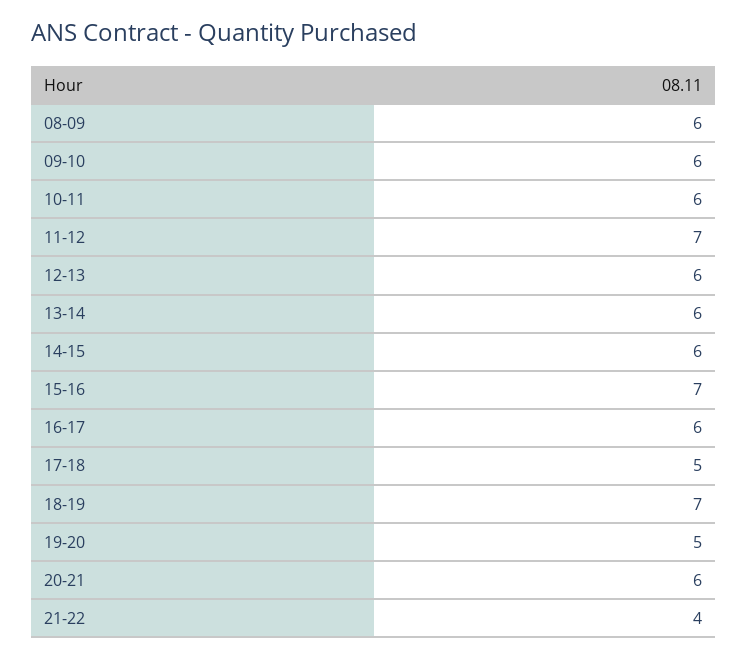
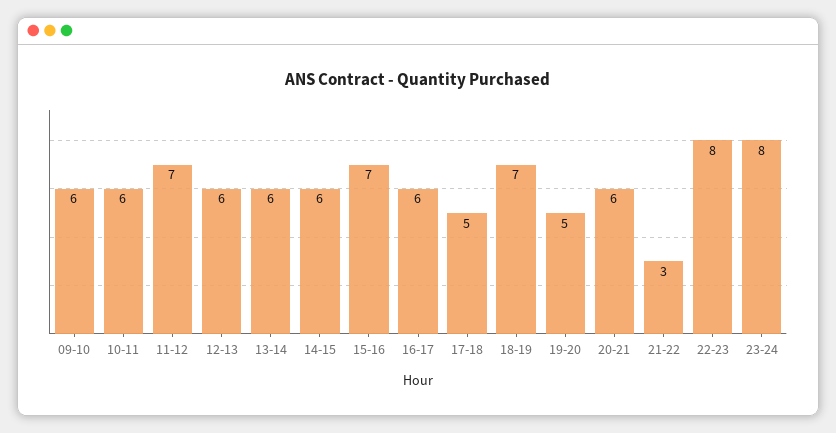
08-09: 6 -> none
21-22: 4 -> 3
22-23: none -> 8
23-24: none -> 8

